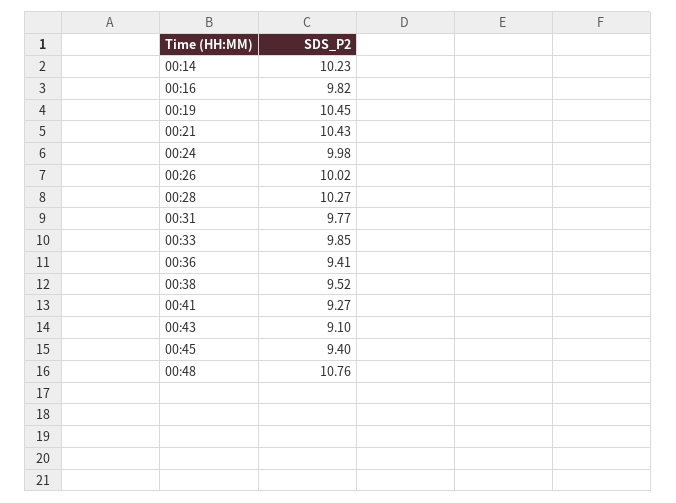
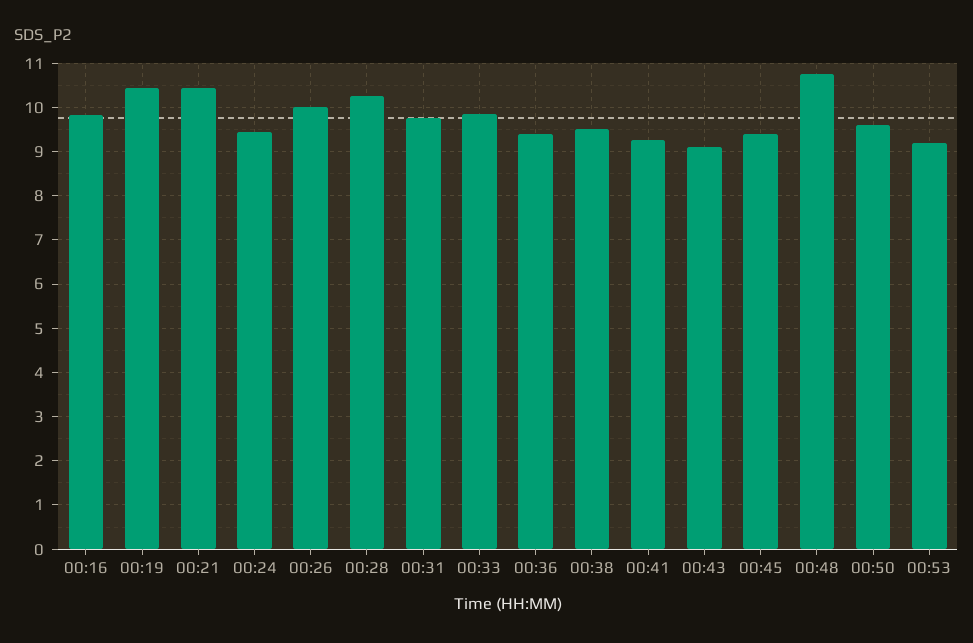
00:14: 10.23 -> none
00:24: 9.98 -> 9.4
00:50: none -> 9.6
00:53: none -> 9.2

